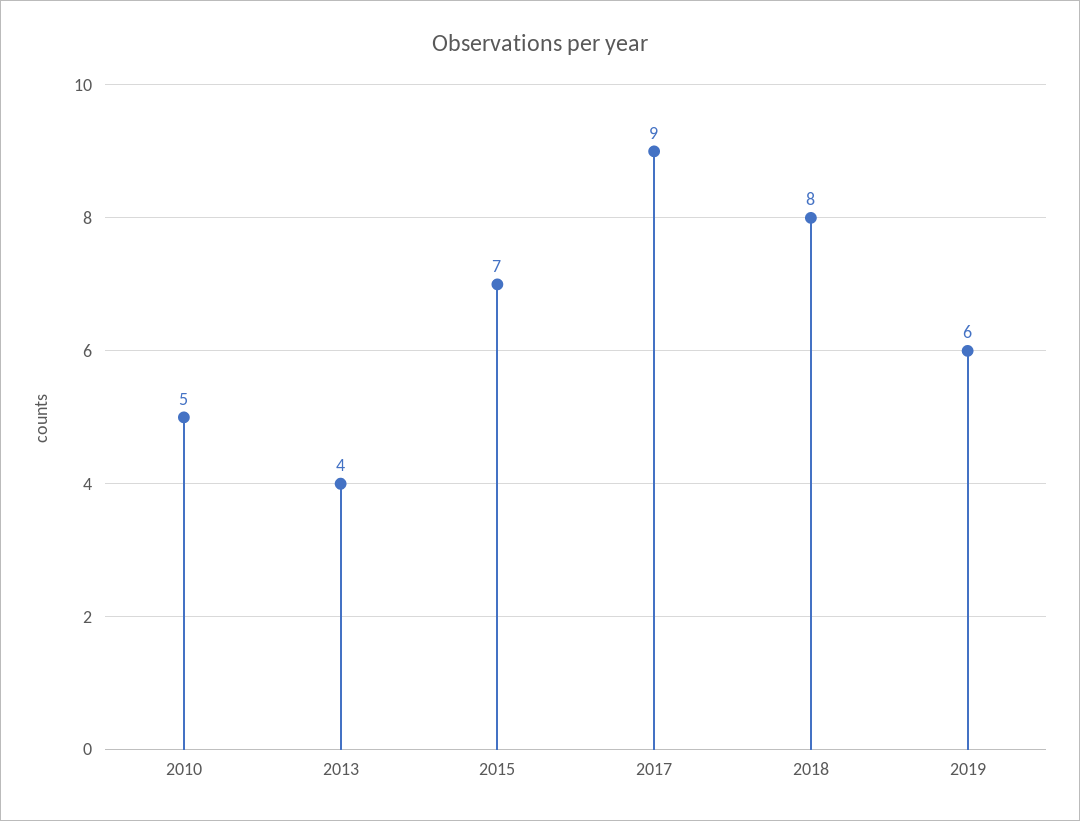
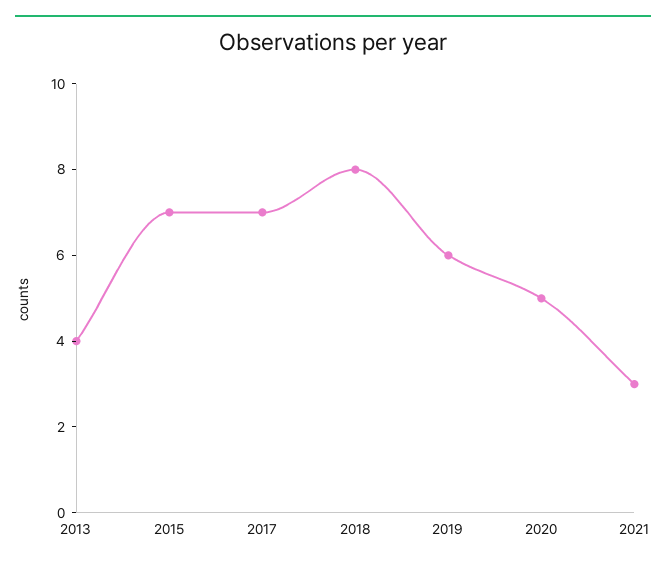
2010: 5 -> none
2017: 9 -> 7
2020: none -> 5
2021: none -> 3

